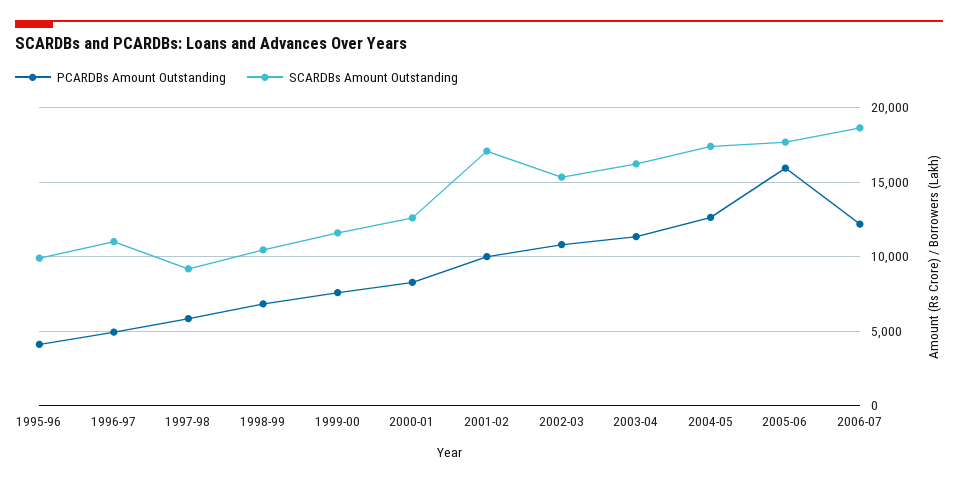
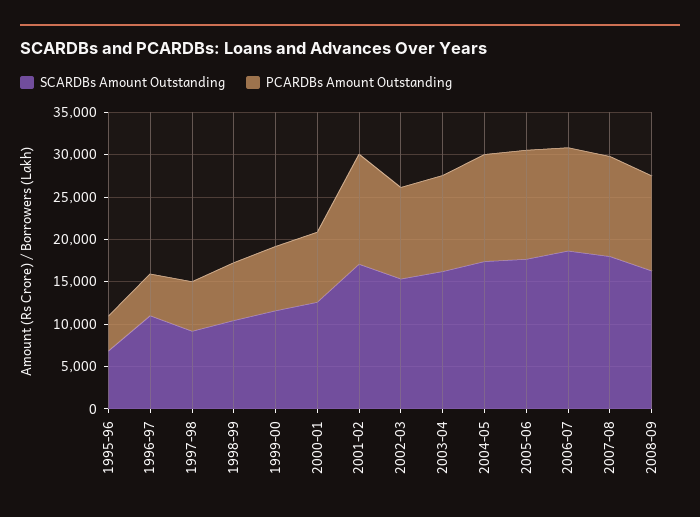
SCARDBs Amount Outstanding, 1995-96: 10000 -> 7000
PCARDBs Amount Outstanding, 2001-02: 10000 -> 13000
PCARDBs Amount Outstanding, 2005-06: 16000 -> 13000
SCARDBs Amount Outstanding, 2007-08: none -> 18000
PCARDBs Amount Outstanding, 2007-08: none -> 12000
SCARDBs Amount Outstanding, 2008-09: none -> 16000
PCARDBs Amount Outstanding, 2008-09: none -> 11000

